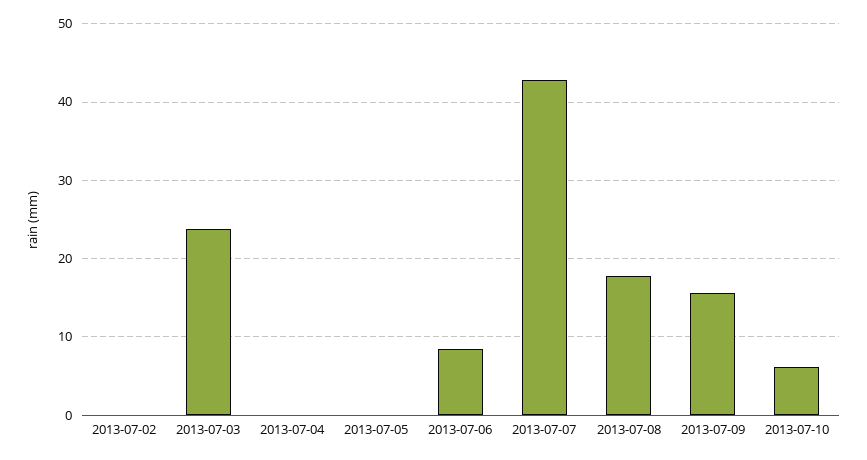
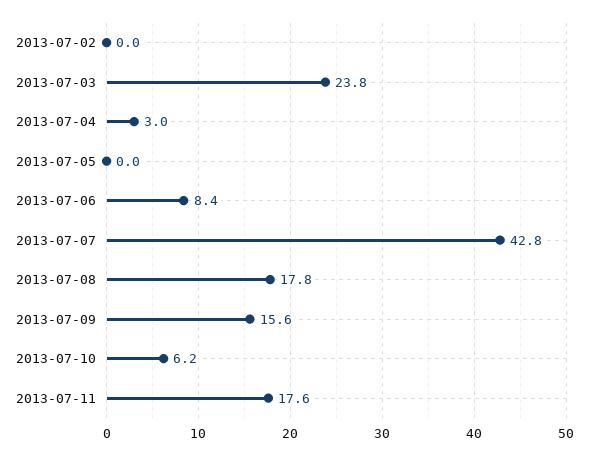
2013-07-04: 0 -> 3
2013-07-11: none -> 17.6

